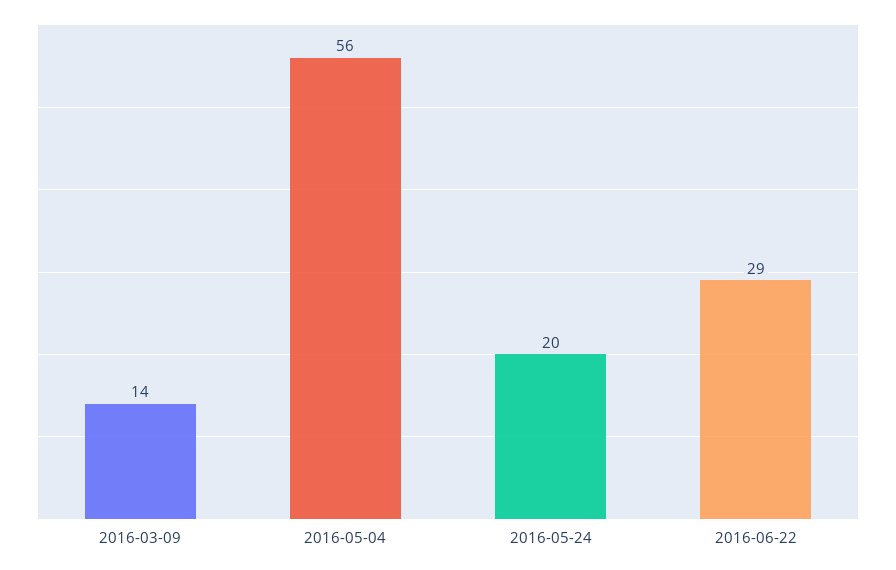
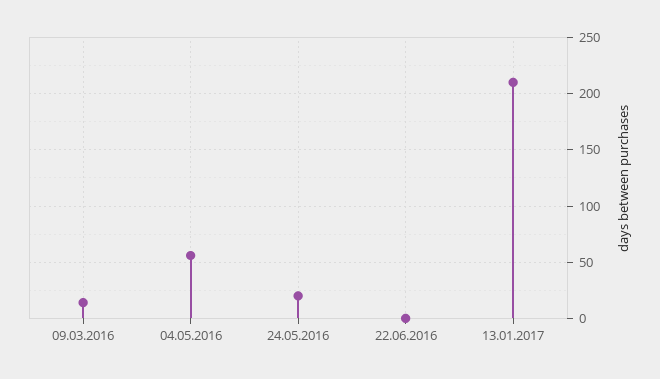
2016-06-22: 29 -> 0
13.01.2017: none -> 210

